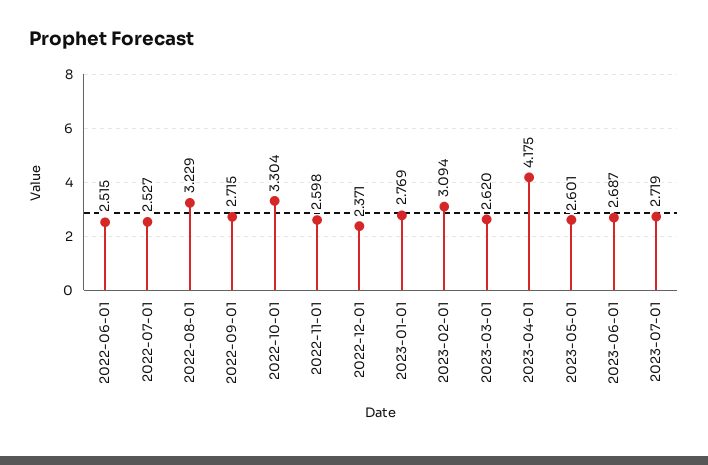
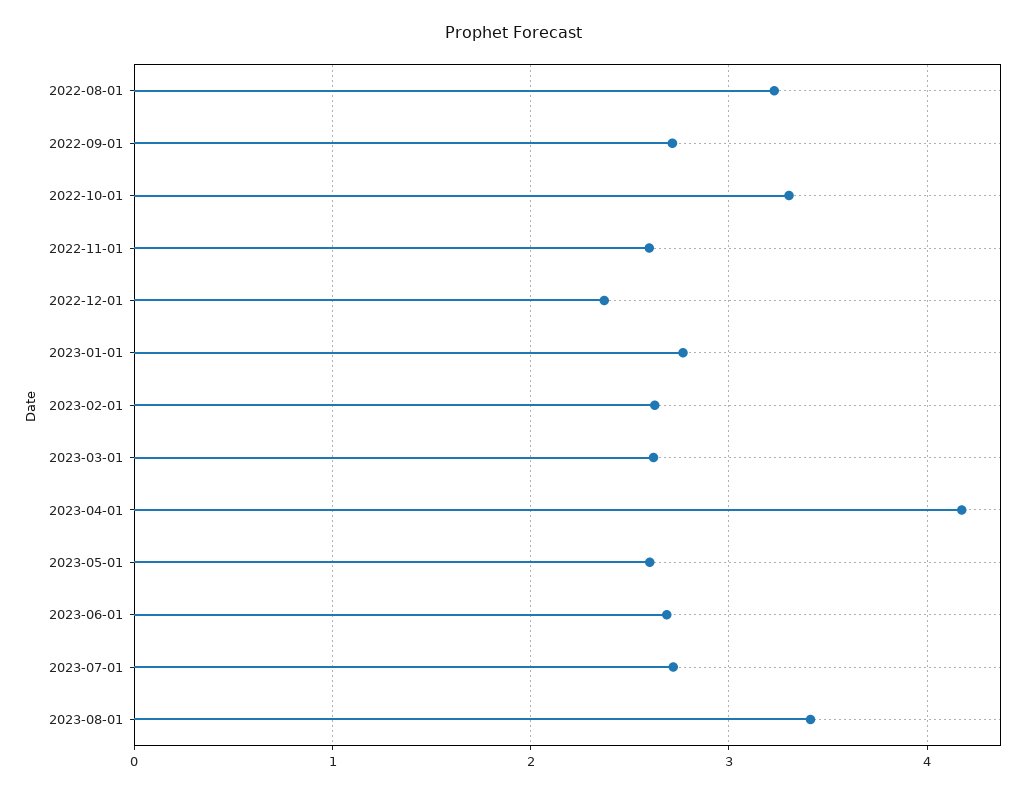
2022-06-01: 2.515 -> none
2022-07-01: 2.527 -> none
2023-02-01: 3.094 -> 2.6
2023-08-01: none -> 3.4

